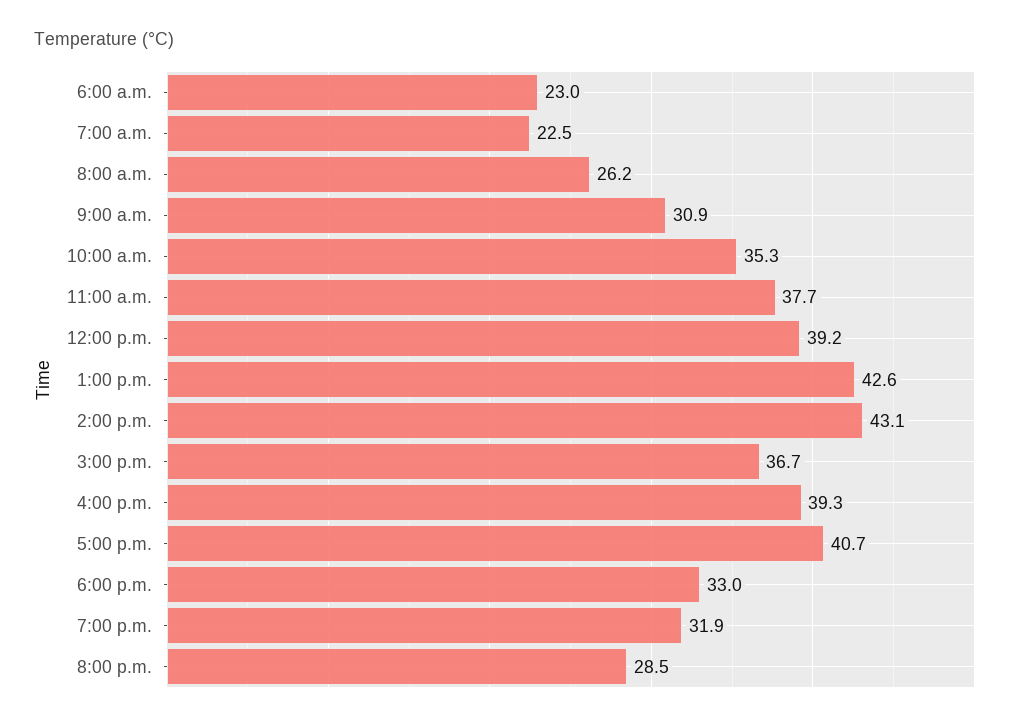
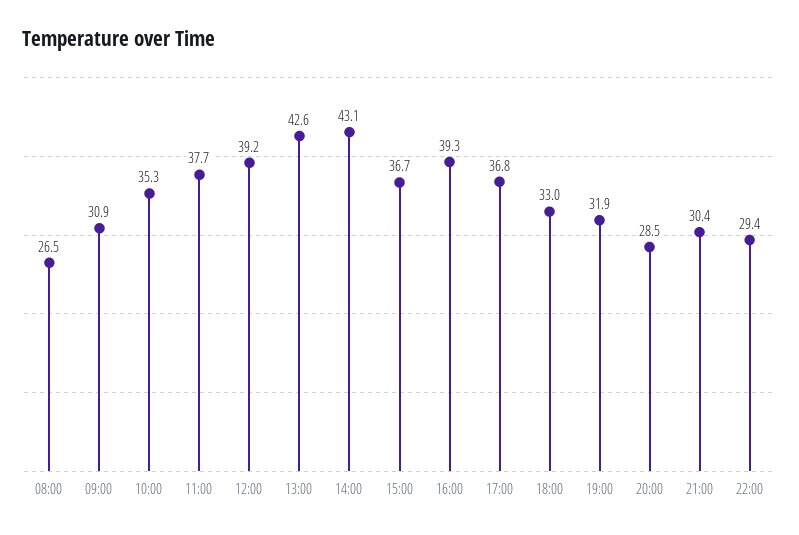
6:00 a.m.: 23 -> none
7:00 a.m.: 22.5 -> none
8:00 a.m.: 26.2 -> 26.5
5:00 p.m.: 40.7 -> 36.8
21:00: none -> 30.4
22:00: none -> 29.4

